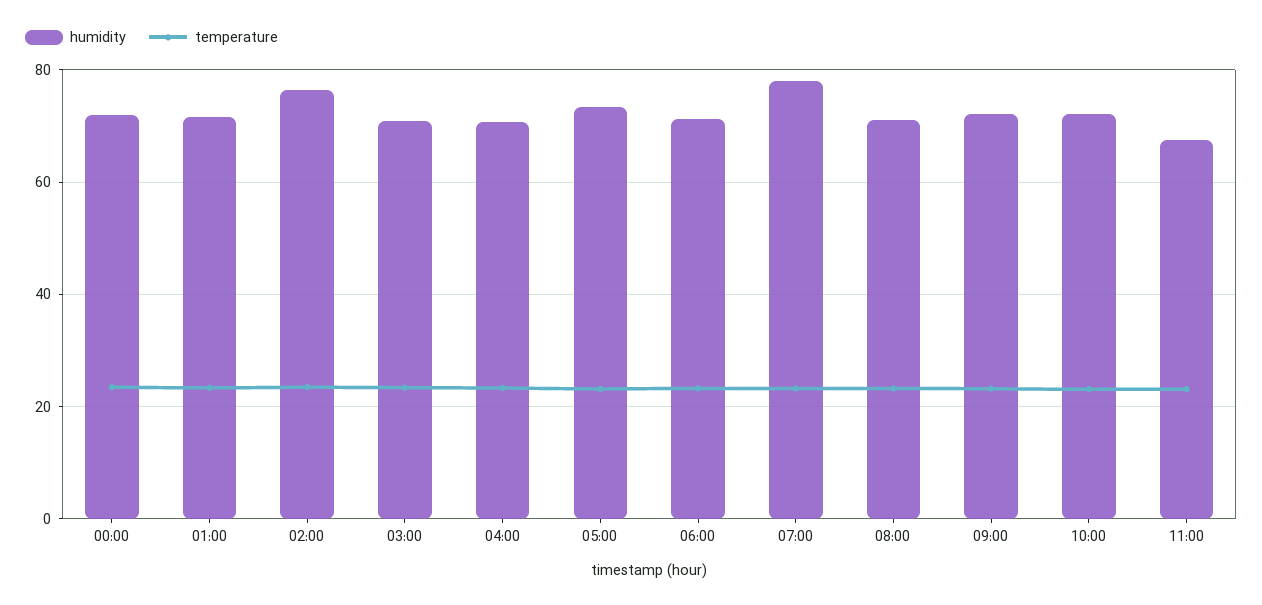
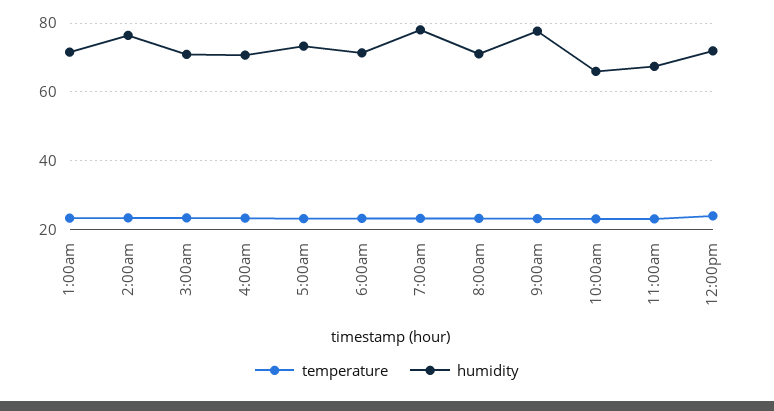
humidity, 00:00: 72 -> none
temperature, 00:00: 24 -> none
humidity, 09:00: 72 -> 78
humidity, 10:00: 72 -> 66
temperature, 12:00pm: none -> 24
humidity, 12:00pm: none -> 72

